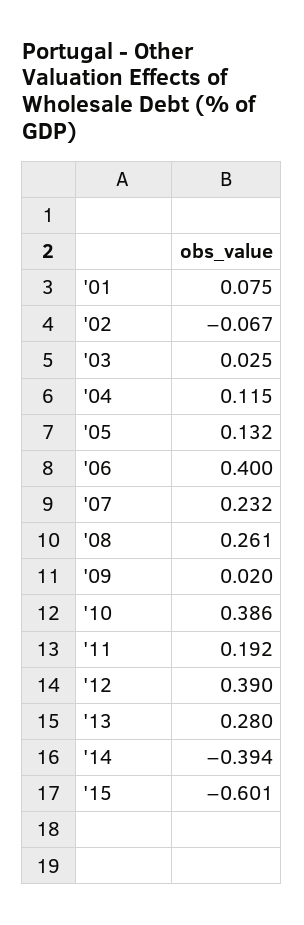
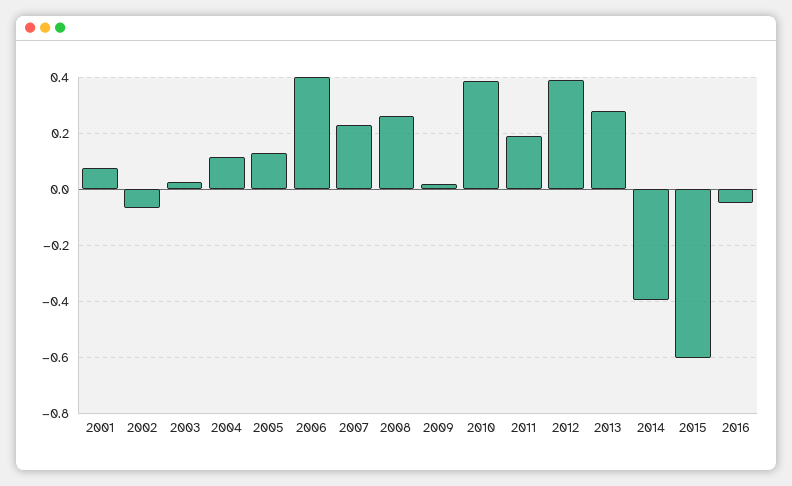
2016: none -> -0.05

